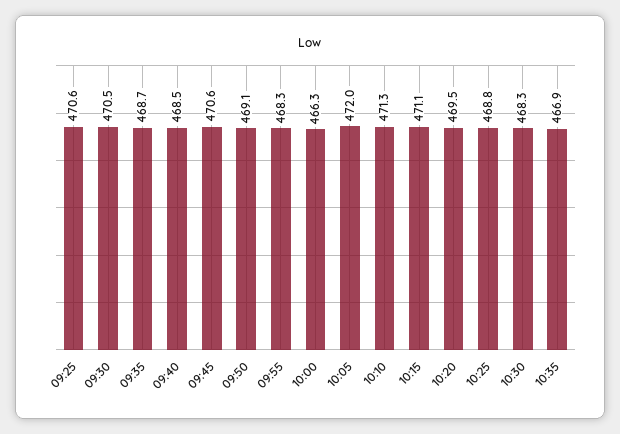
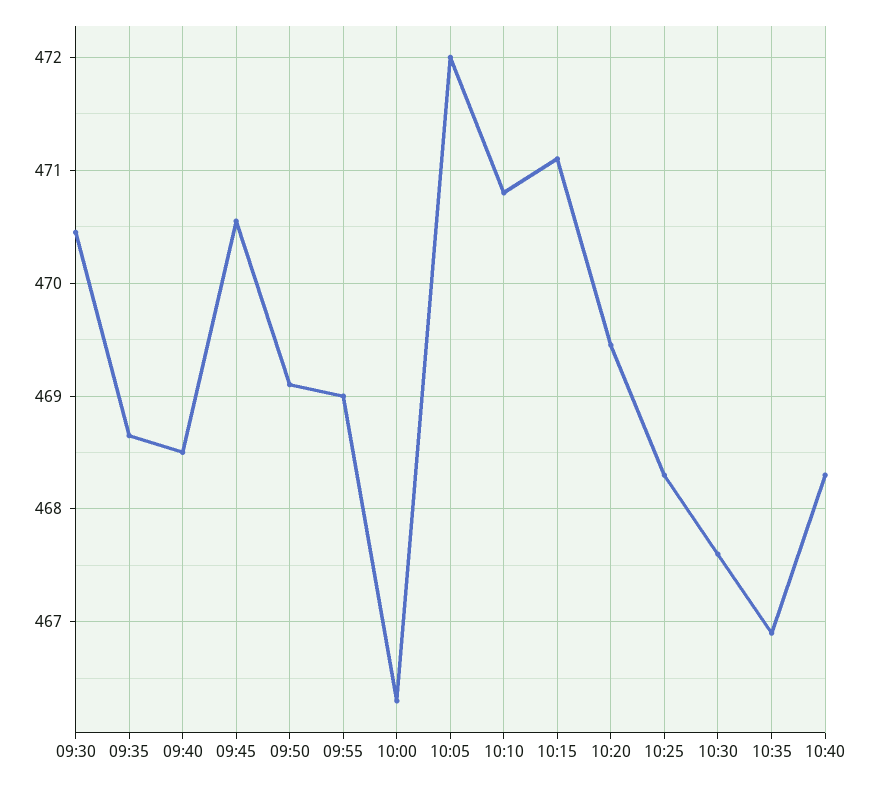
09:25: 470.6 -> none
09:55: 468.3 -> 469
10:10: 471.3 -> 470.8
10:25: 468.8 -> 468.3
10:30: 468.3 -> 467.6
10:40: none -> 468.3

